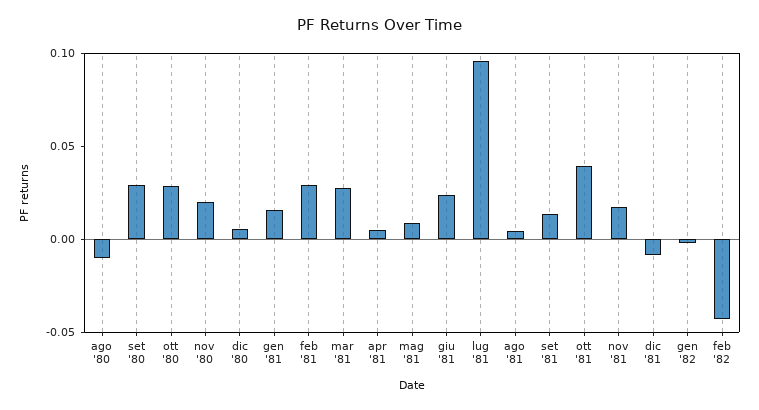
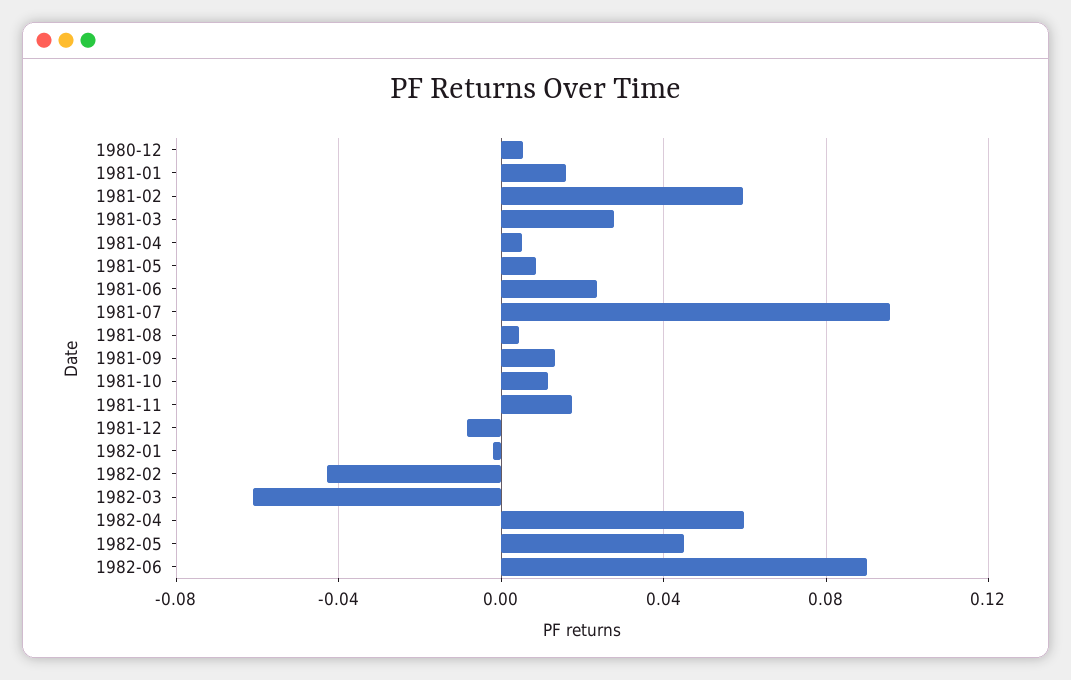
ago '80: -0.01 -> none
set '80: 0.03 -> none
ott '80: 0.03 -> none
nov '80: 0.02 -> none
feb '81: 0.03 -> 0.06
ott '81: 0.04 -> 0.01
1982-03: none -> -0.06
1982-04: none -> 0.06
1982-05: none -> 0.045
1982-06: none -> 0.09

